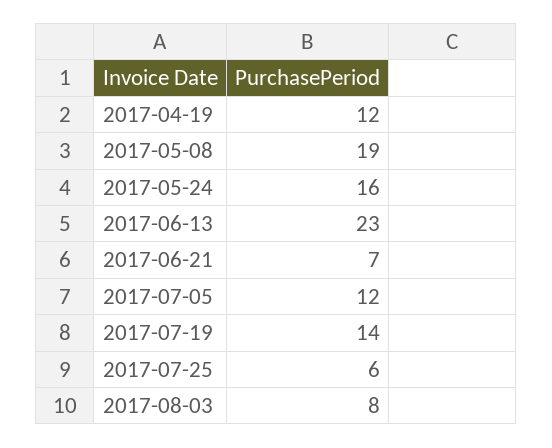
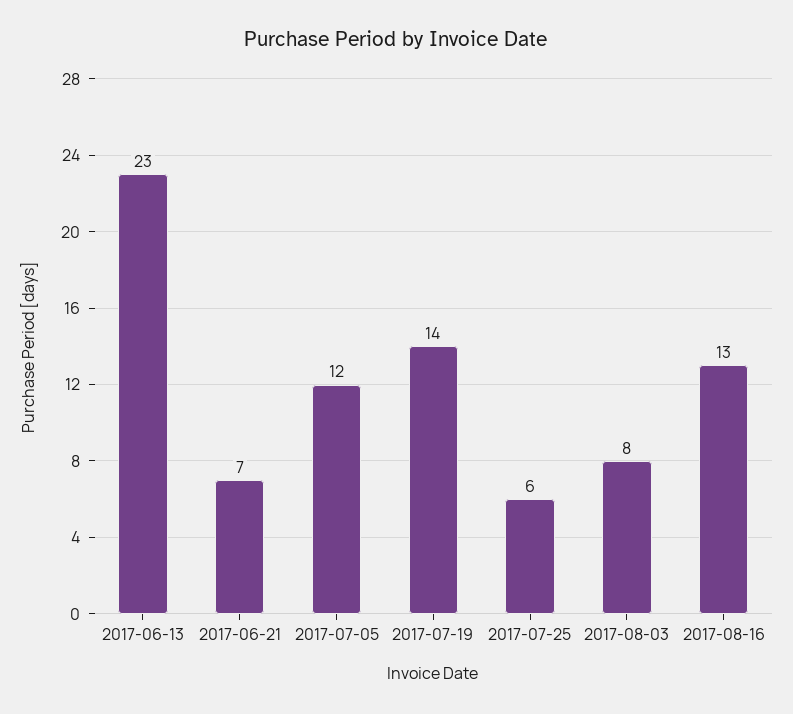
2017-04-19: 12 -> none
2017-05-08: 19 -> none
2017-05-24: 16 -> none
2017-08-16: none -> 13

